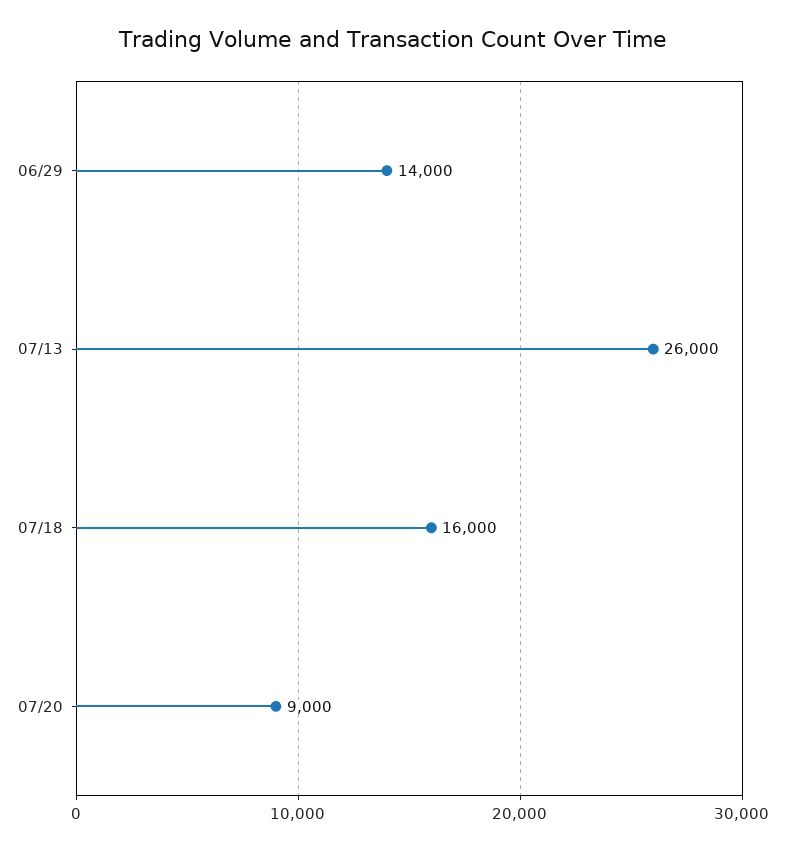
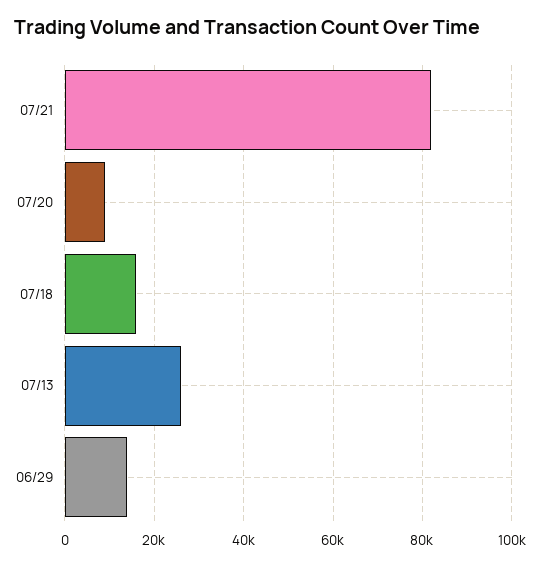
07/21: none -> 82000

